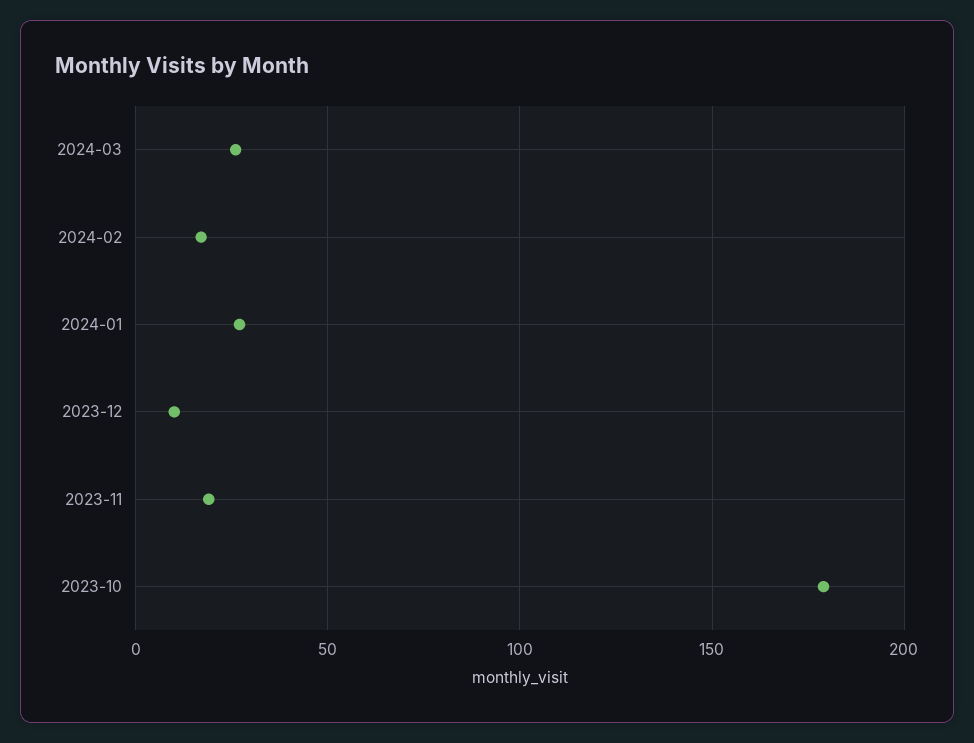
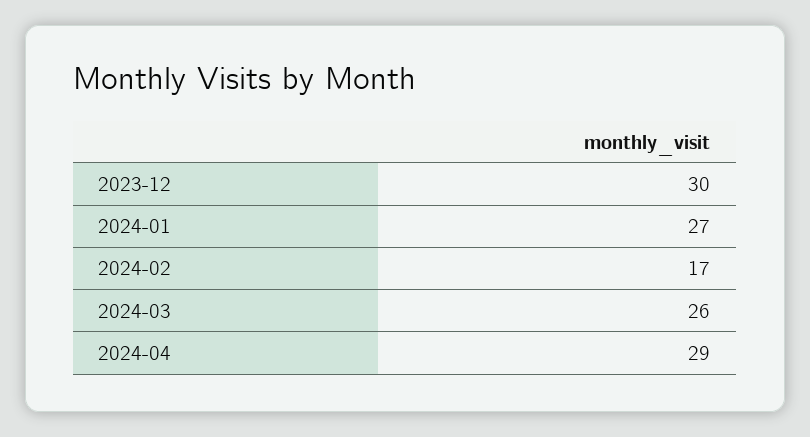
2023-12: 10 -> 30
2023-11: 20 -> none
2023-10: 180 -> none
2024-04: none -> 29

